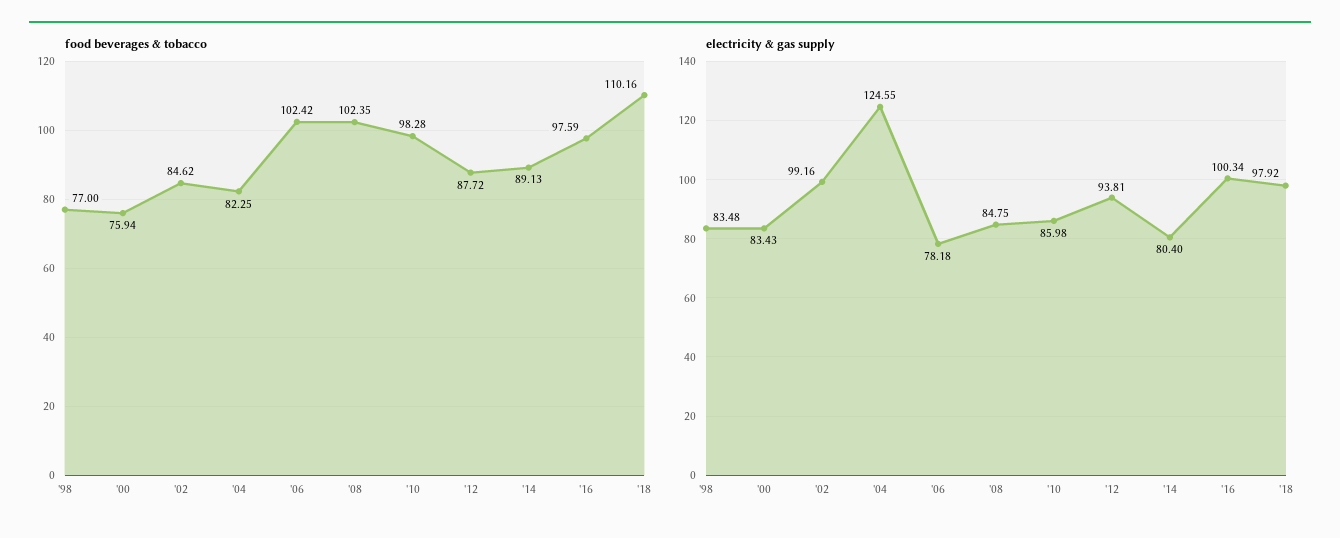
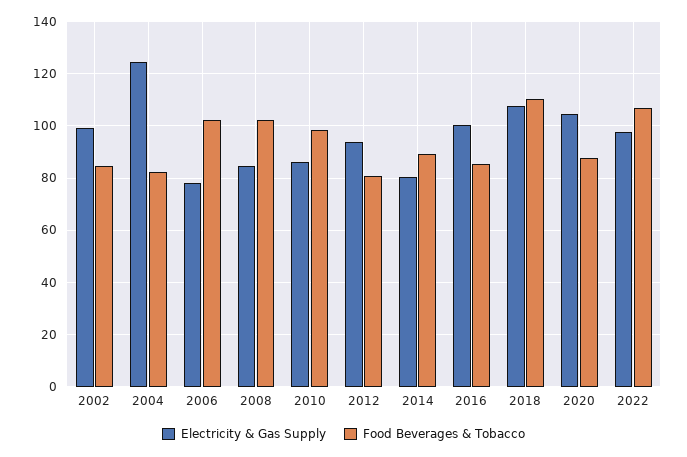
food beverages & tobacco, '98: 77 -> none
food beverages & tobacco, '00: 75.94 -> none
food beverages & tobacco, '12: 87.72 -> 80
food beverages & tobacco, '16: 97.59 -> 85
electricity & gas supply, '98: 83.48 -> none
electricity & gas supply, '00: 83.43 -> none
electricity & gas supply, '18: 97.92 -> 107.5
electricity & gas supply, 2020: none -> 105
food beverages & tobacco, 2020: none -> 87.5
electricity & gas supply, 2022: none -> 97.5
food beverages & tobacco, 2022: none -> 107.5

